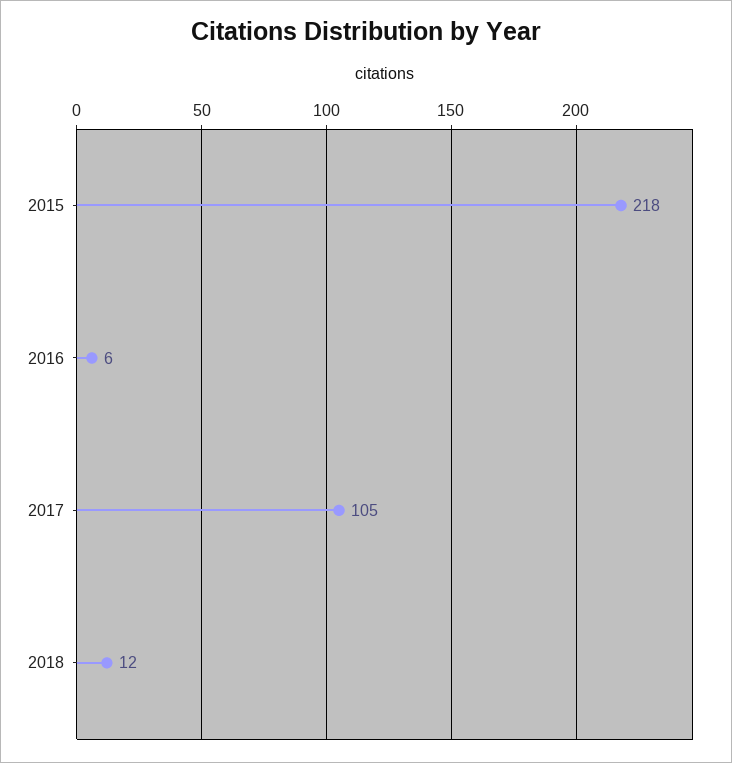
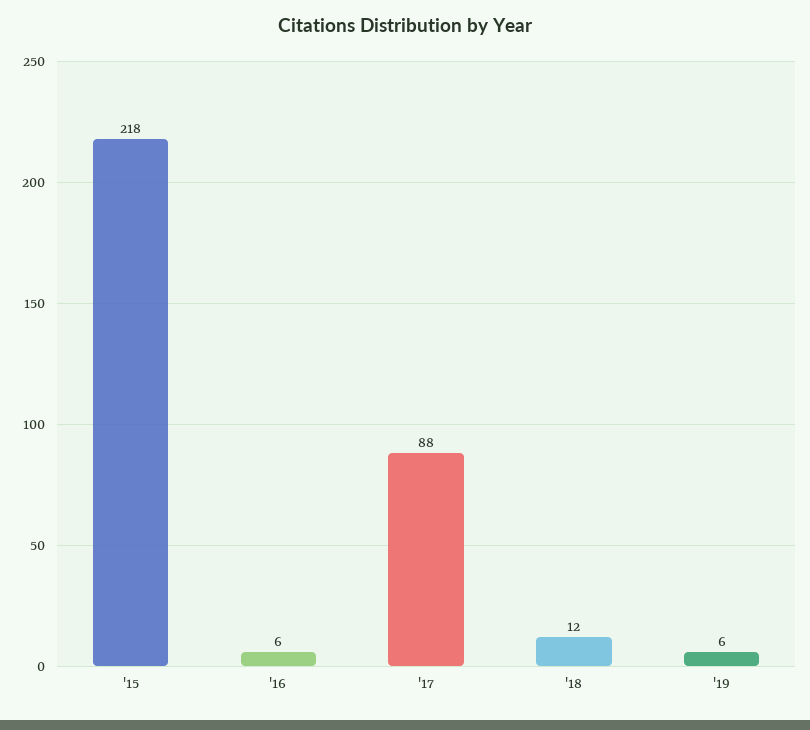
2017: 105 -> 88
'19: none -> 6

